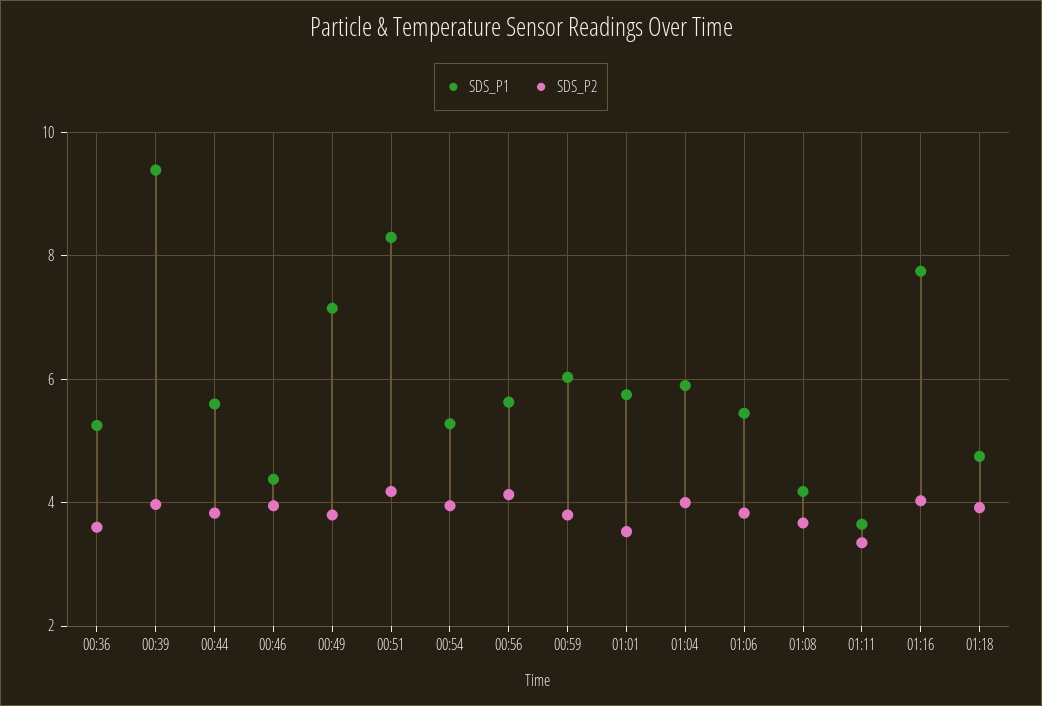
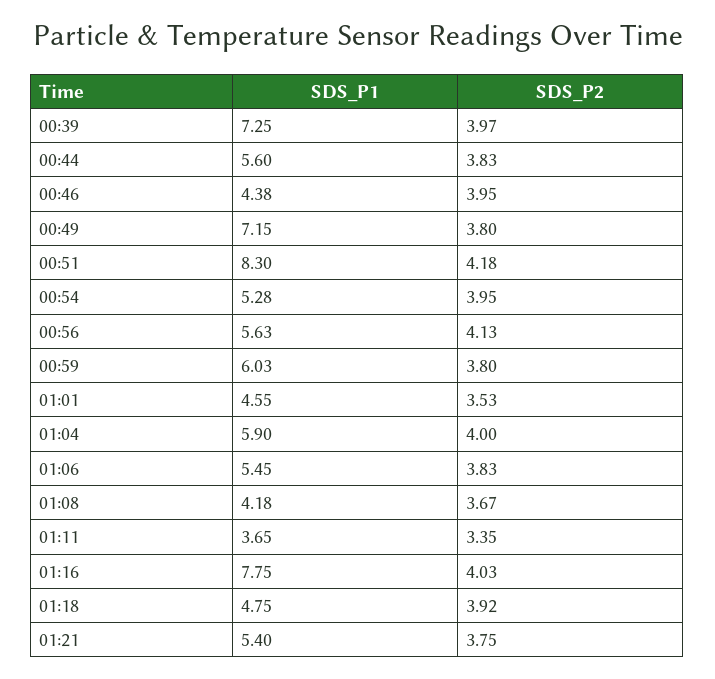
SDS_P1, 00:36: 5.2 -> none
SDS_P2, 00:36: 3.6 -> none
SDS_P1, 00:39: 9.4 -> 7.25
SDS_P1, 01:01: 5.8 -> 4.55
SDS_P1, 01:21: none -> 5.4
SDS_P2, 01:21: none -> 3.75

